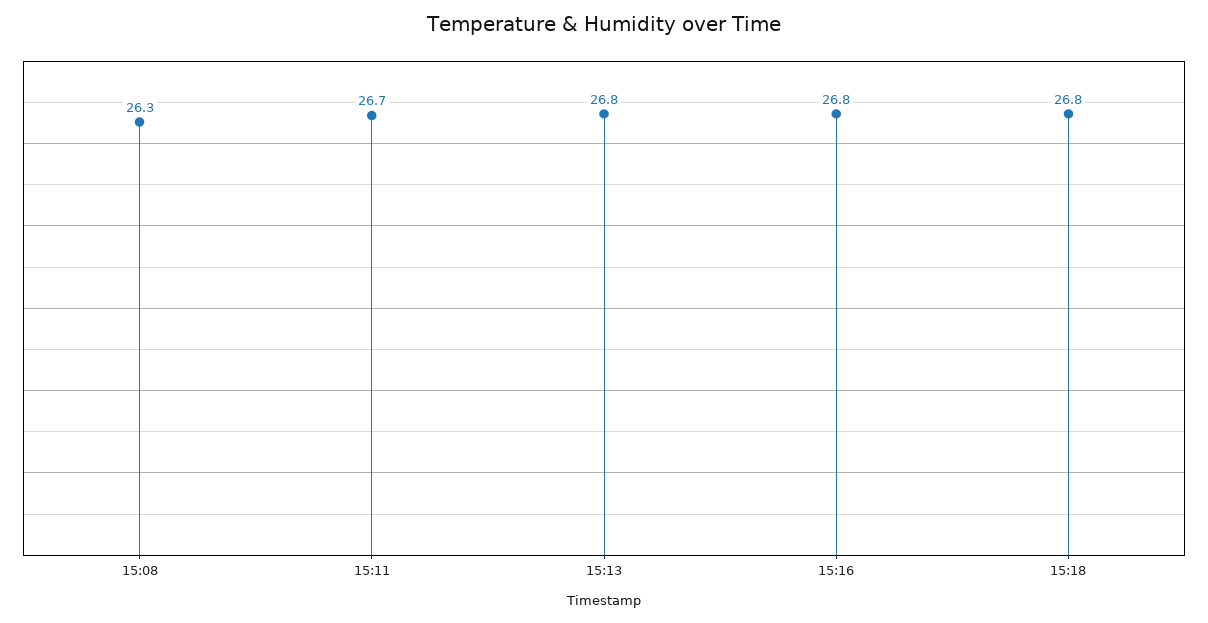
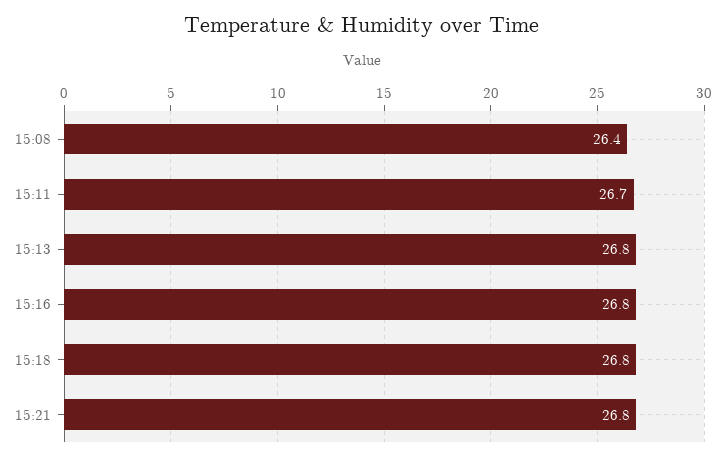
15:08: 26.3 -> 26.4
15:21: none -> 26.8

